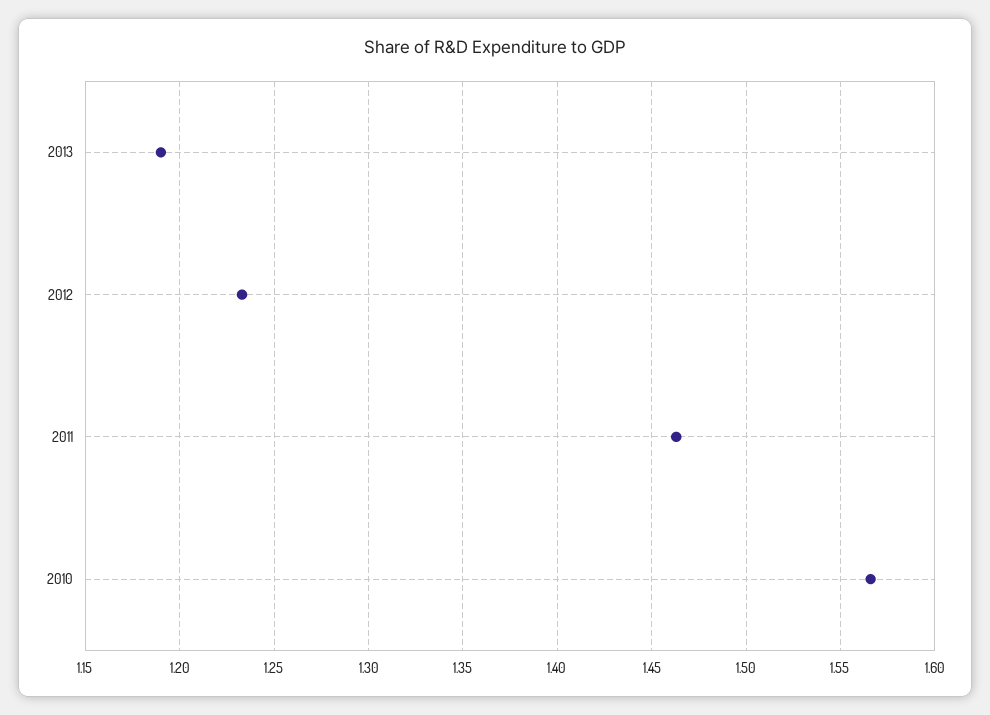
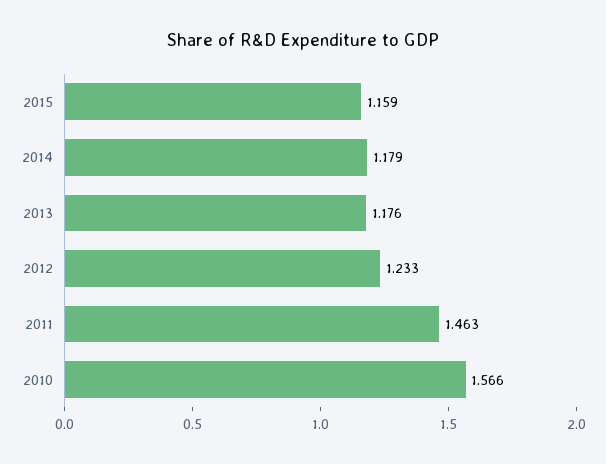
2013: 1.19 -> 1.176
2015: none -> 1.159
2014: none -> 1.179

